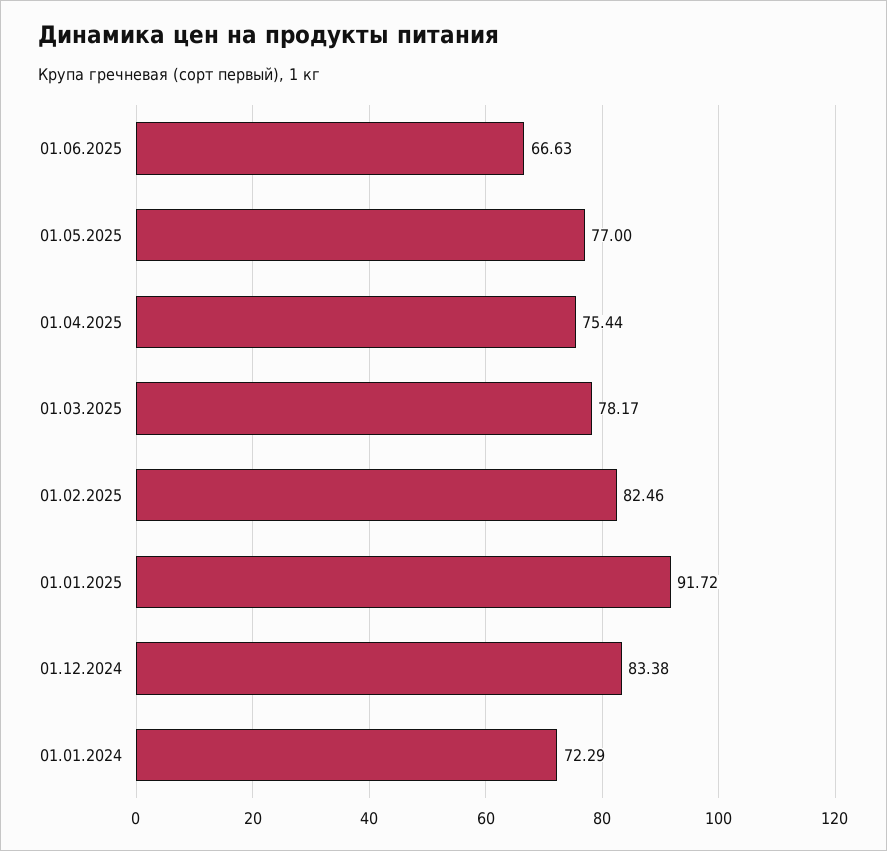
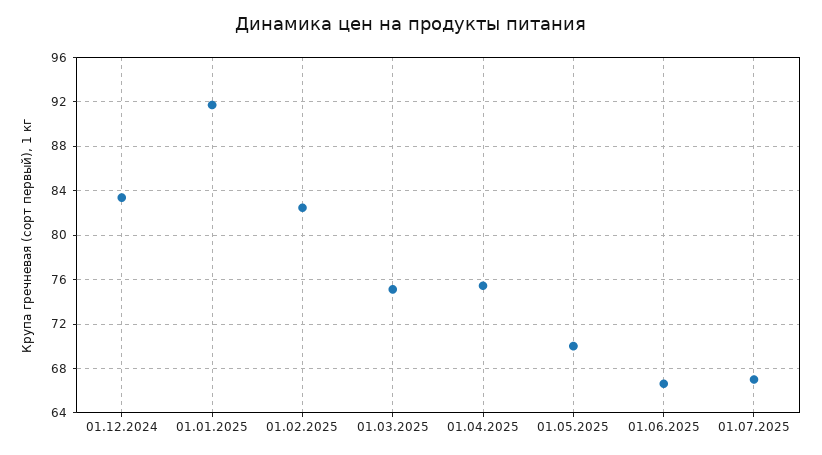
01.05.2025: 77 -> 70
01.03.2025: 78.17 -> 75
01.01.2024: 72.29 -> none
01.07.2025: none -> 67

